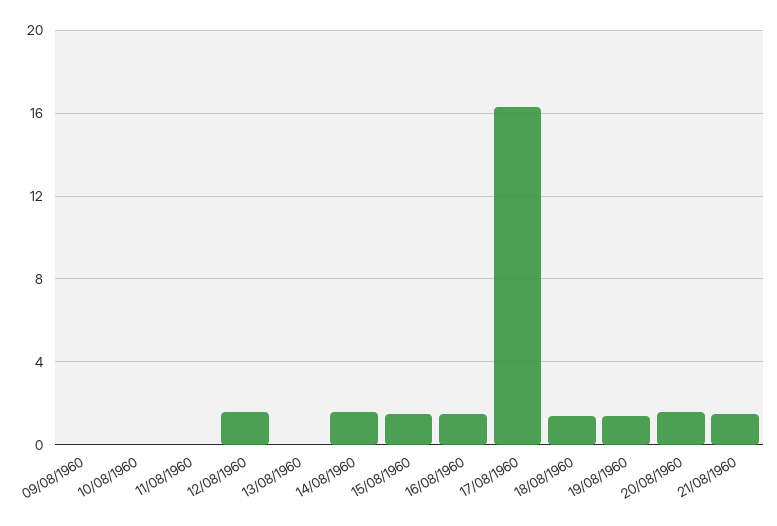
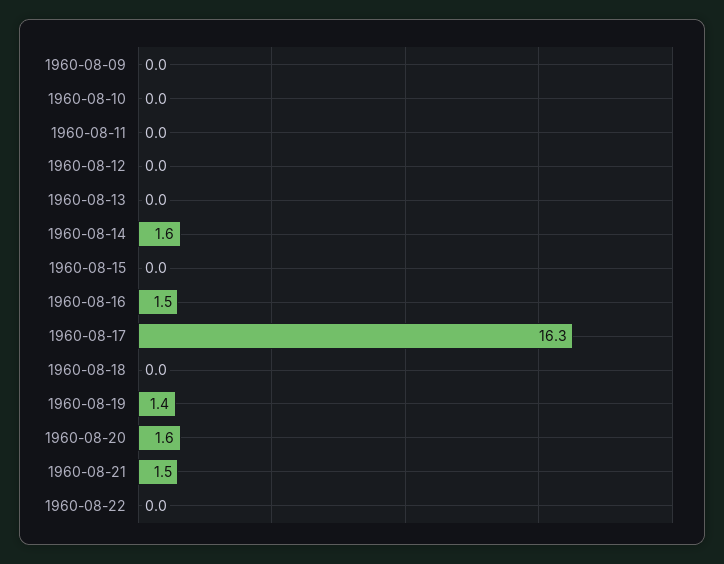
12/08/1960: 1.5 -> 0
15/08/1960: 1.5 -> 0
18/08/1960: 1.5 -> 0
1960-08-22: none -> 0

